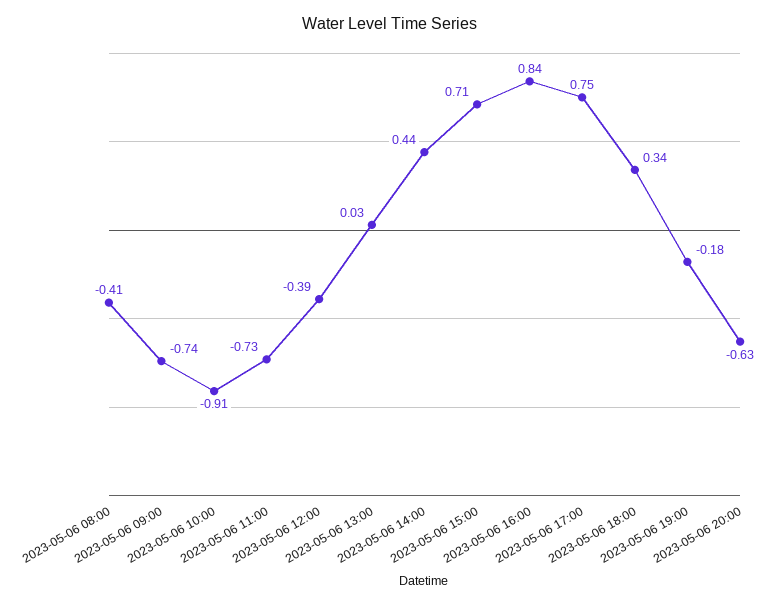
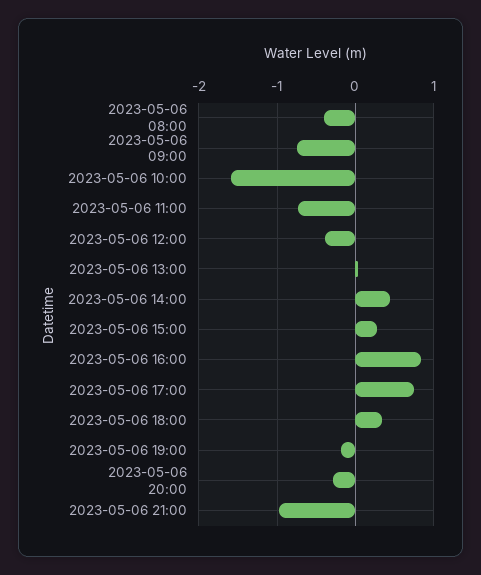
2023-05-06 10:00: -0.91 -> -1.6
2023-05-06 15:00: 0.71 -> 0.3
2023-05-06 20:00: -0.63 -> -0.3
2023-05-06 21:00: none -> -1

